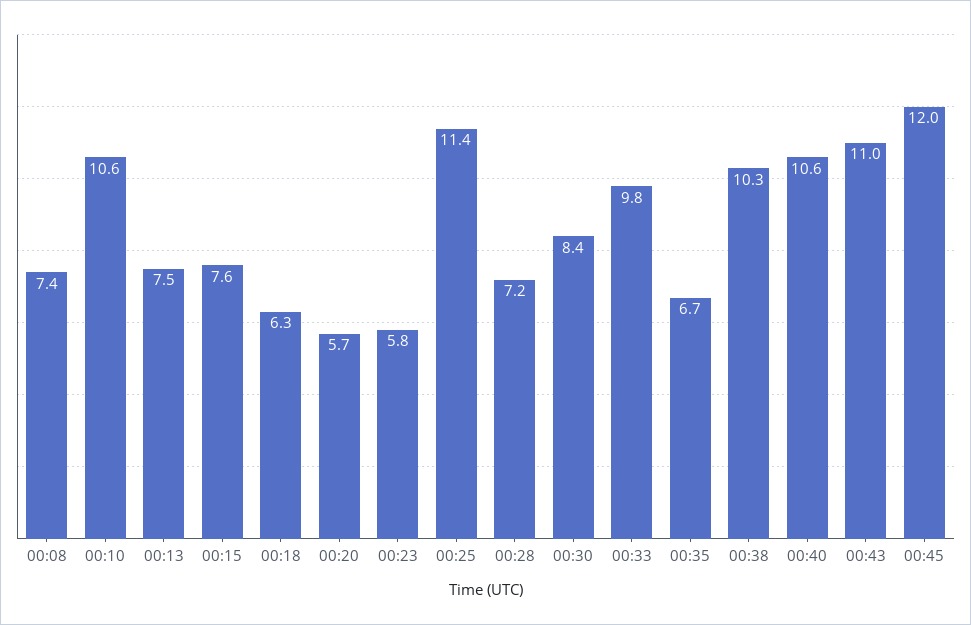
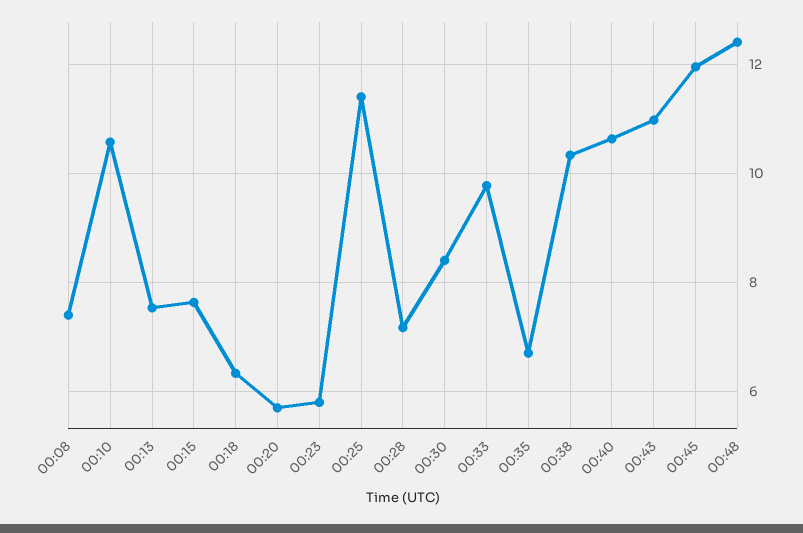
00:48: none -> 12.4

